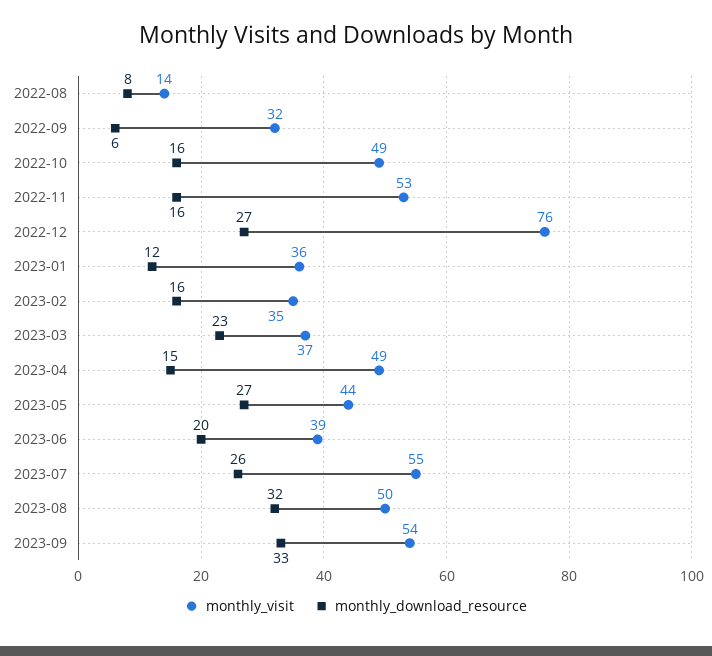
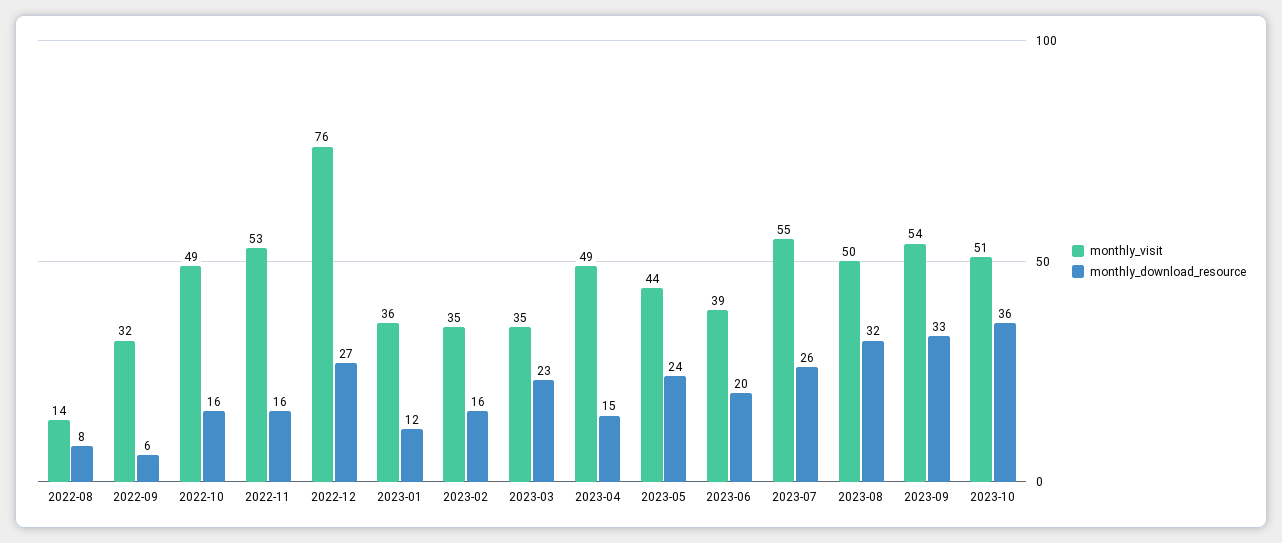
monthly_visit, 2023-03: 37 -> 35
monthly_download_resource, 2023-05: 27 -> 24
monthly_visit, 2023-10: none -> 51
monthly_download_resource, 2023-10: none -> 36

